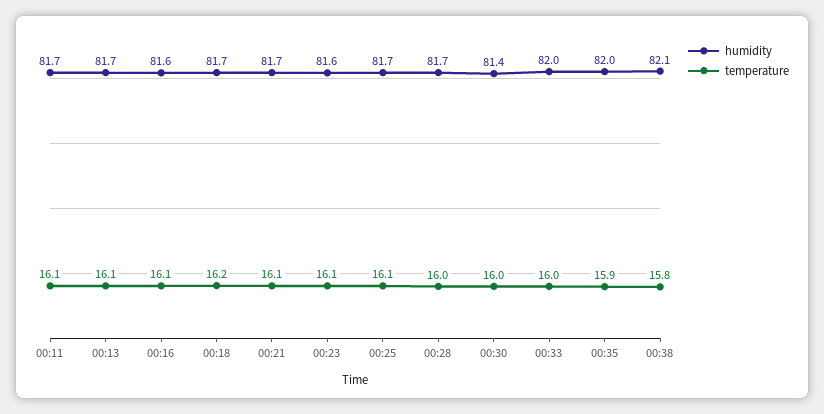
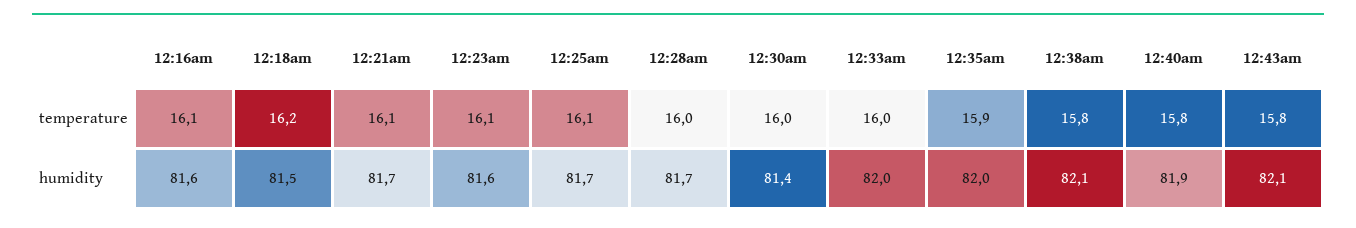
humidity, 00:11: 81.7 -> none
temperature, 00:11: 16.1 -> none
humidity, 00:13: 81.7 -> none
temperature, 00:13: 16.1 -> none
humidity, 00:18: 81.7 -> 81.5
temperature, 12:40am: none -> 15.8
temperature, 12:43am: none -> 15.8
humidity, 12:40am: none -> 81.9
humidity, 12:43am: none -> 82.1

